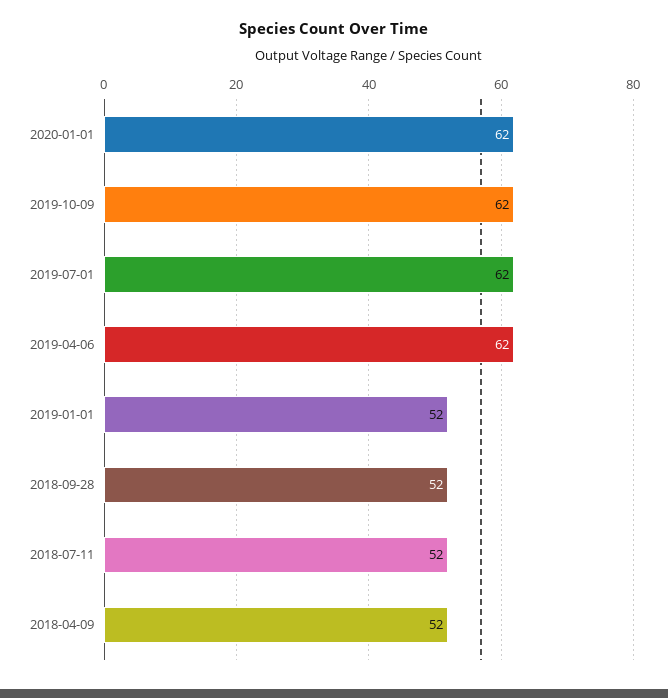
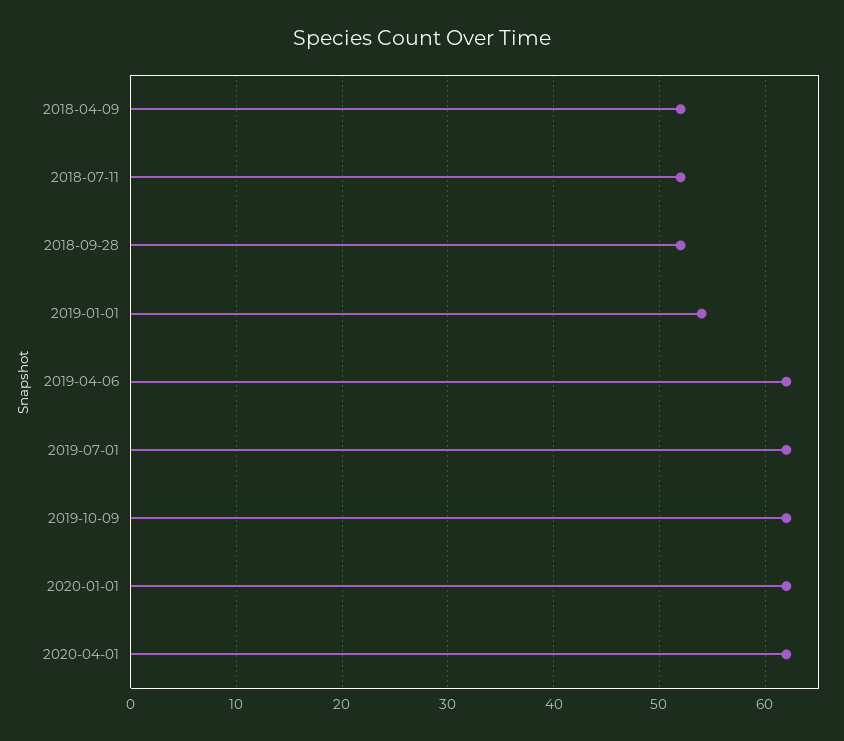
2019-01-01: 52 -> 54
2020-04-01: none -> 62

